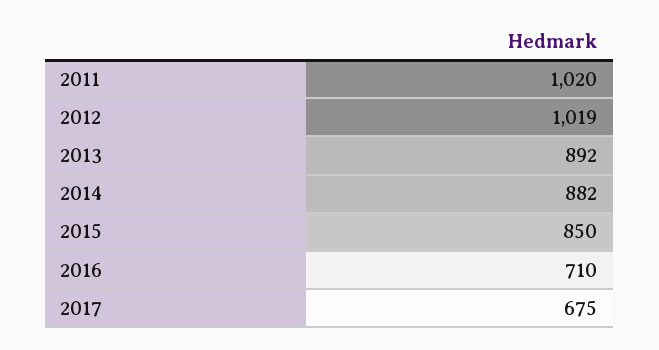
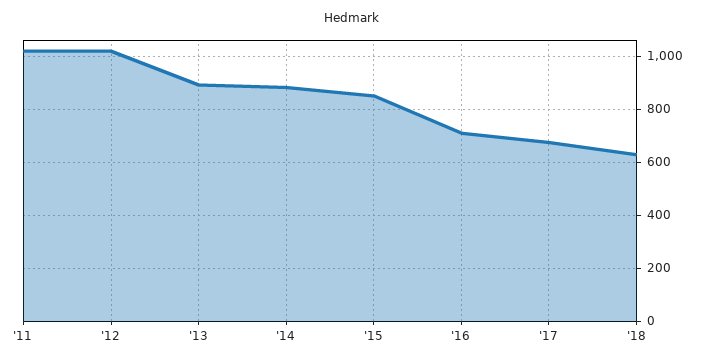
'18: none -> 625

